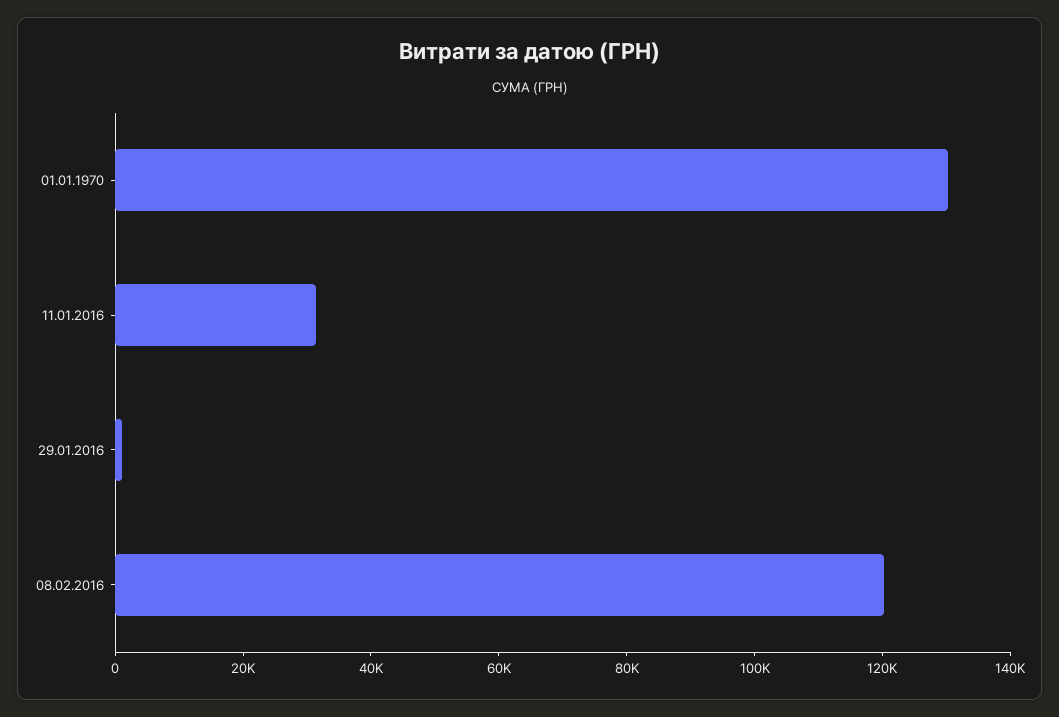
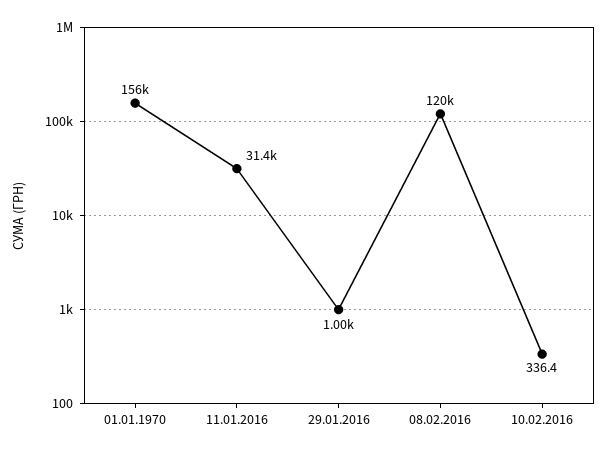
01.01.1970: 130000 -> 156000
10.02.2016: none -> 336.4

